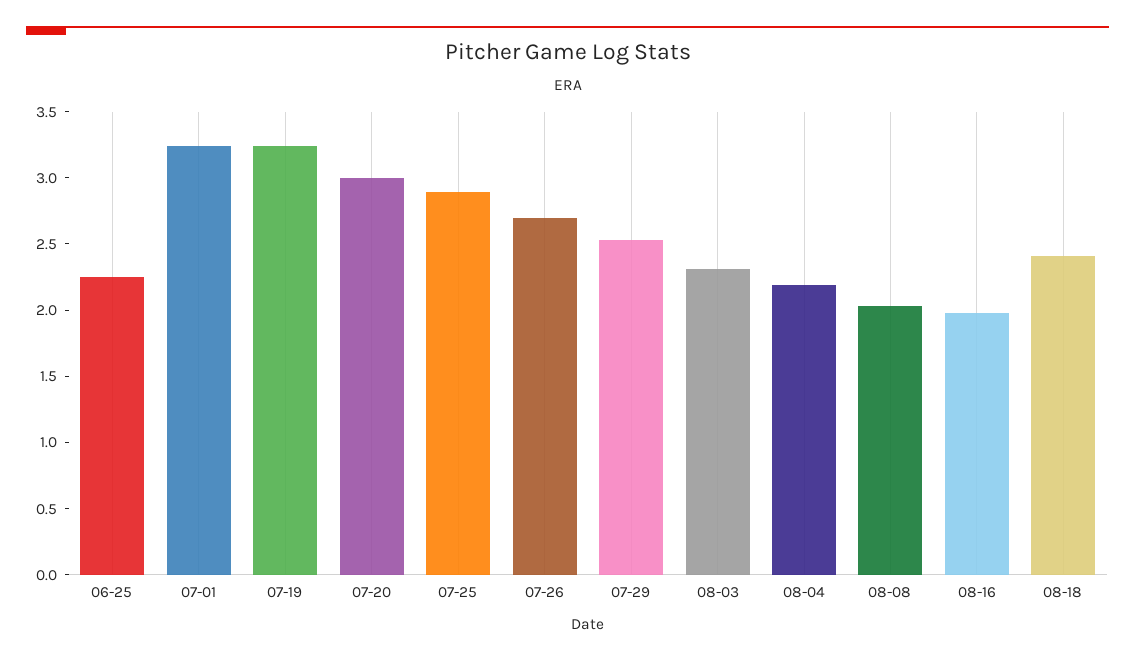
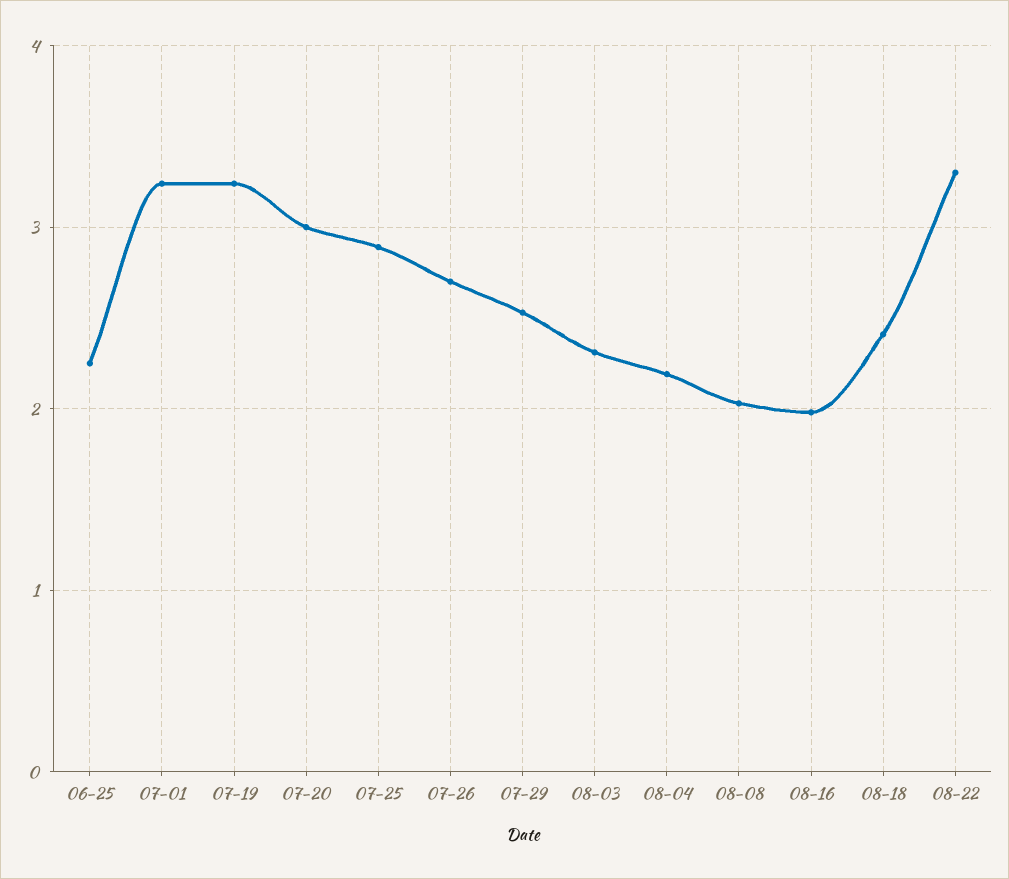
08-22: none -> 3.3

